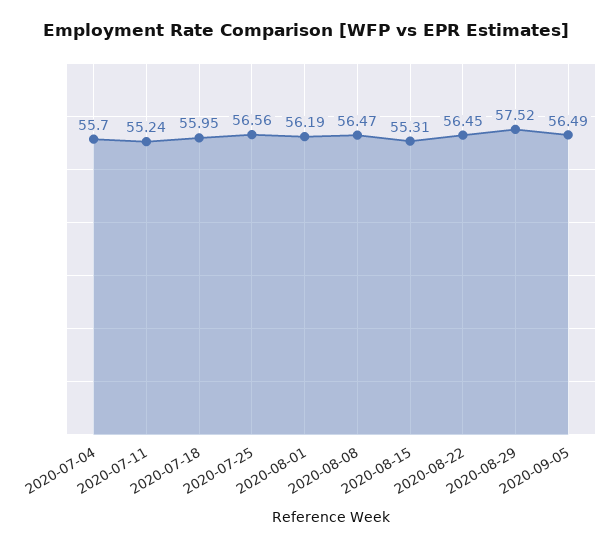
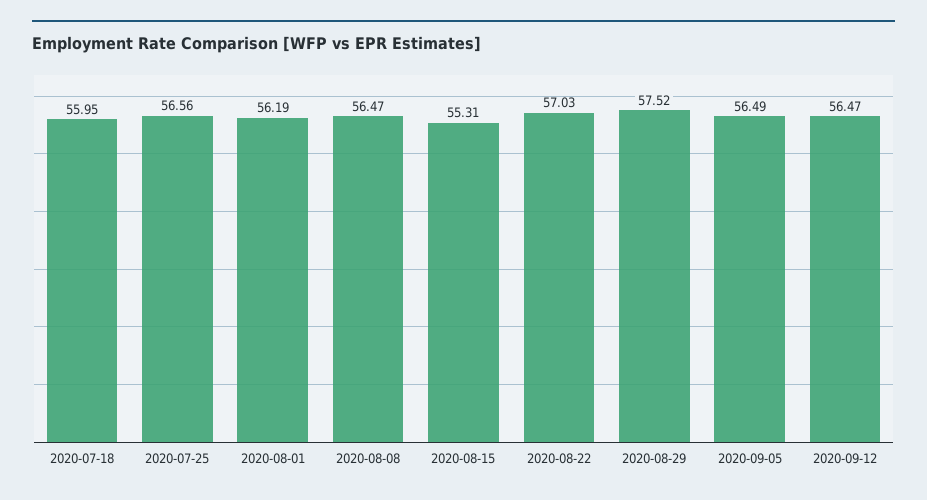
2020-07-04: 55.7 -> none
2020-07-11: 55.24 -> none
2020-08-22: 56.45 -> 57.03
2020-09-12: none -> 56.47

